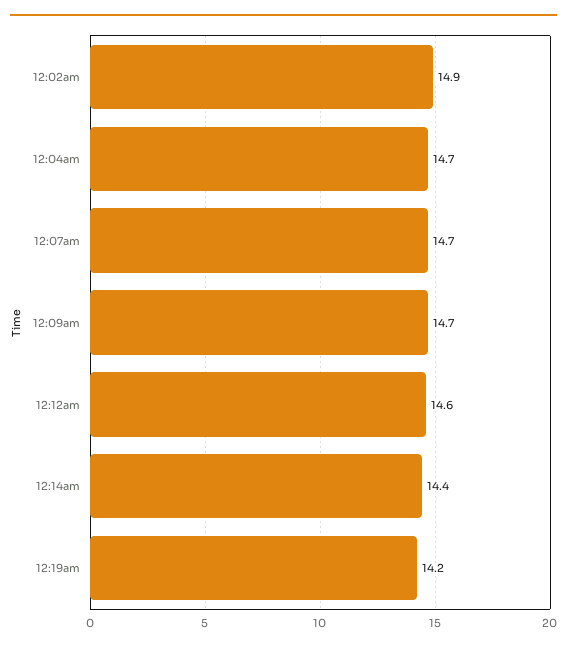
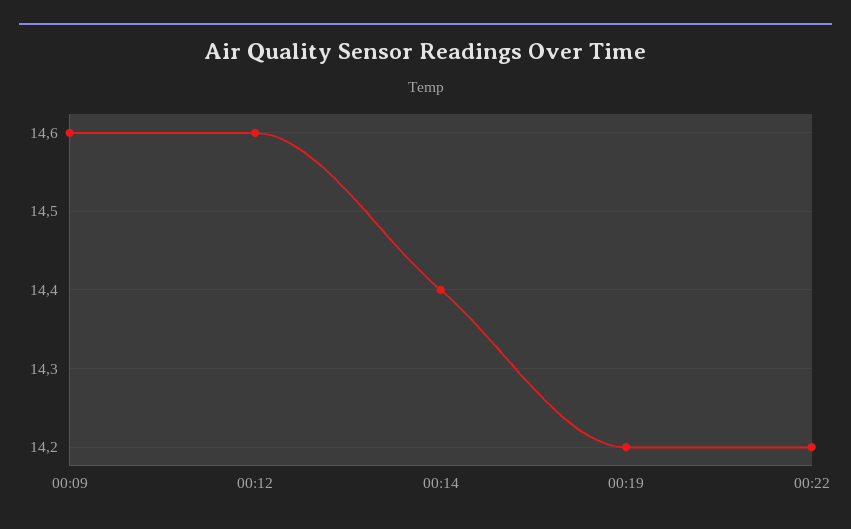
12:02am: 14.9 -> none
12:04am: 14.7 -> none
12:07am: 14.7 -> none
12:09am: 14.7 -> 14.6
00:22: none -> 14.2

